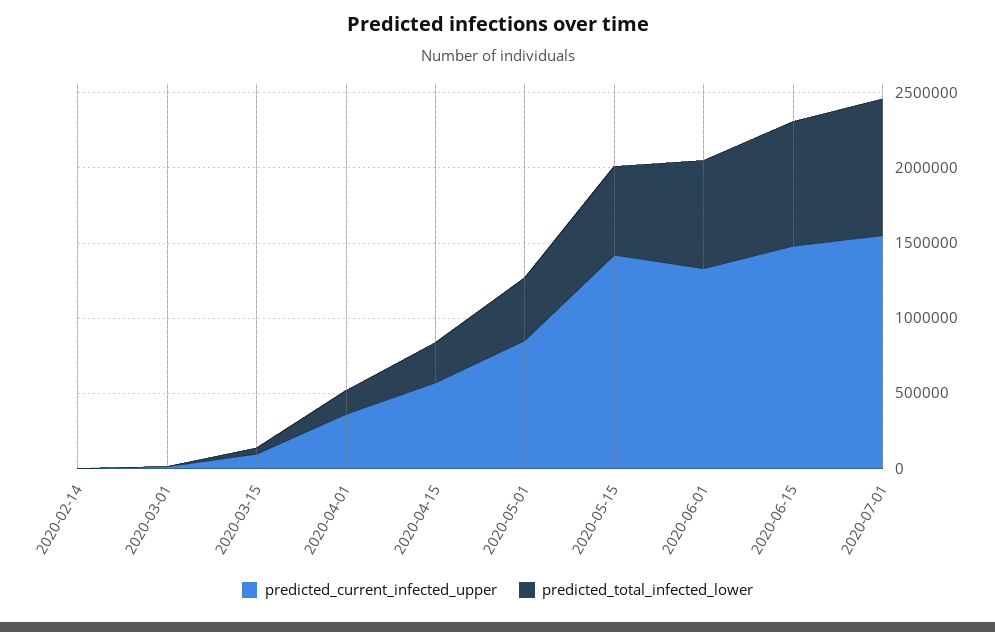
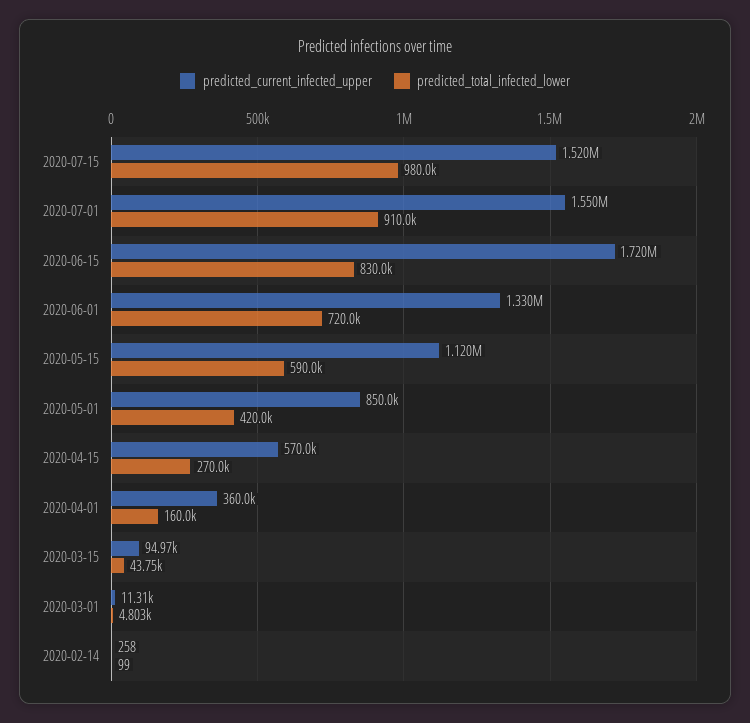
predicted_current_infected_upper, 2020-05-15: 1400000 -> 1120000
predicted_current_infected_upper, 2020-06-15: 1500000 -> 1720000
predicted_current_infected_upper, 2020-07-15: none -> 1520000
predicted_total_infected_lower, 2020-07-15: none -> 980000

